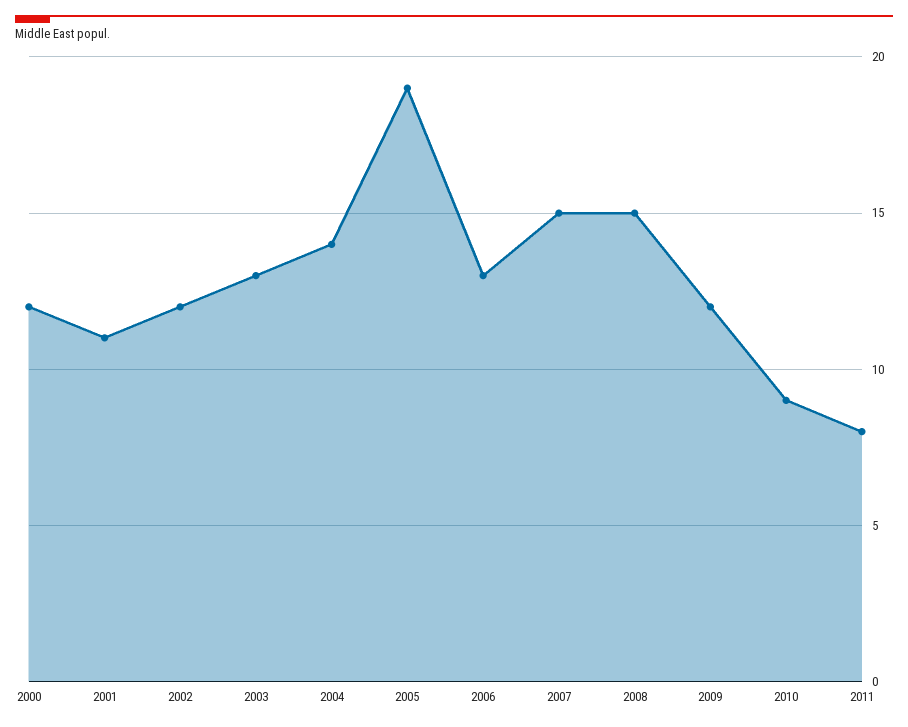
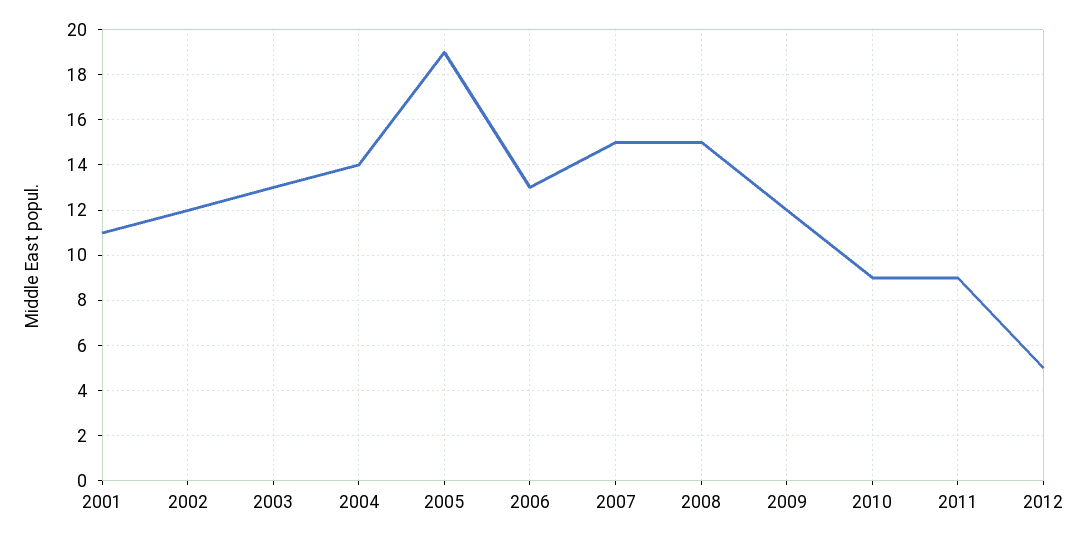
2000: 12 -> none
2011: 8 -> 9
2012: none -> 5

